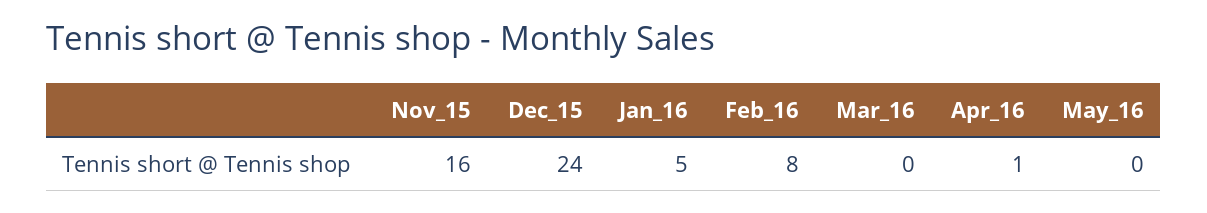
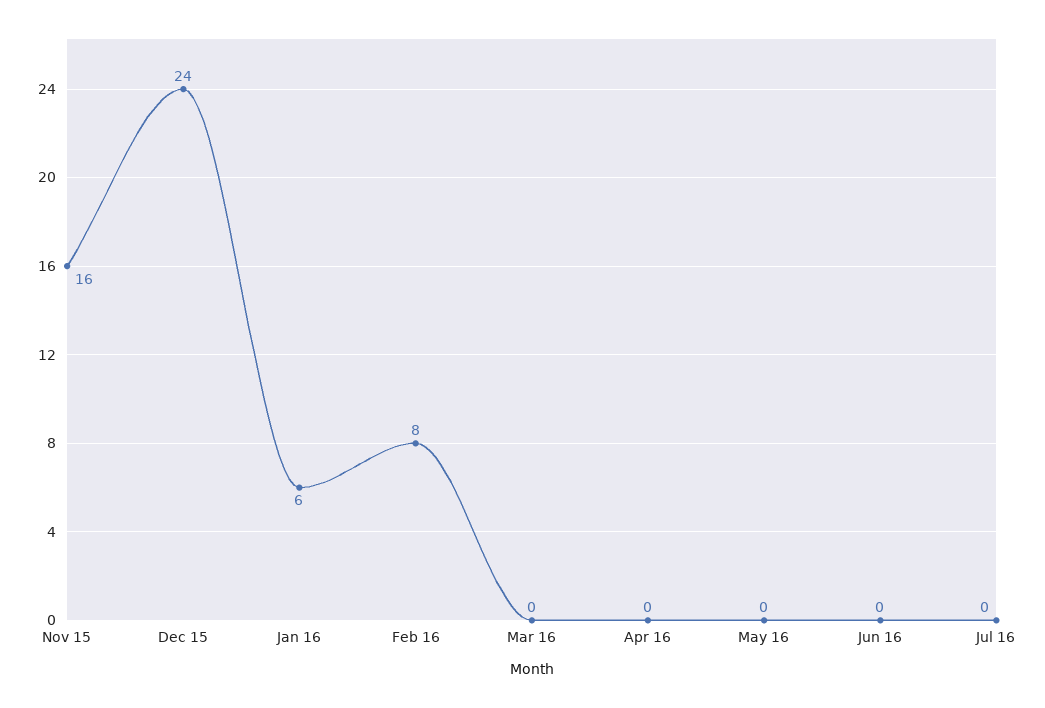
Jan_16: 5 -> 6
Apr_16: 1 -> 0
Jun 16: none -> 0
Jul 16: none -> 0

